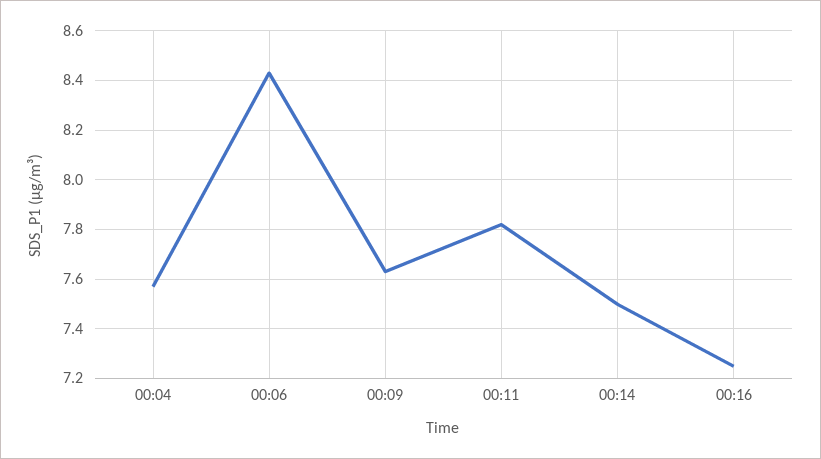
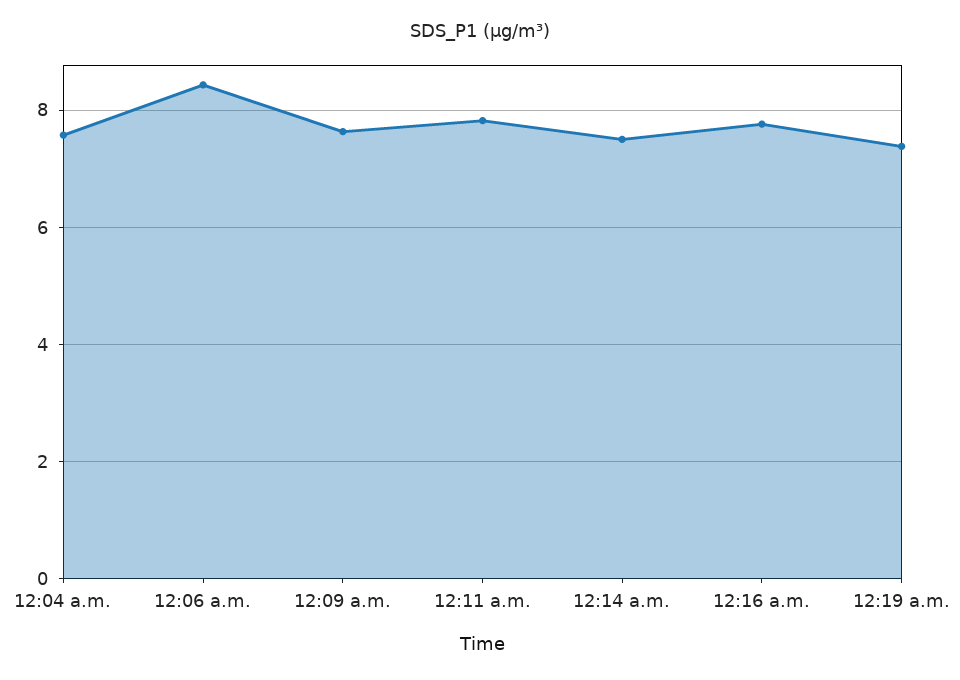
00:16: 7.25 -> 7.8
12:19 a.m.: none -> 7.4

